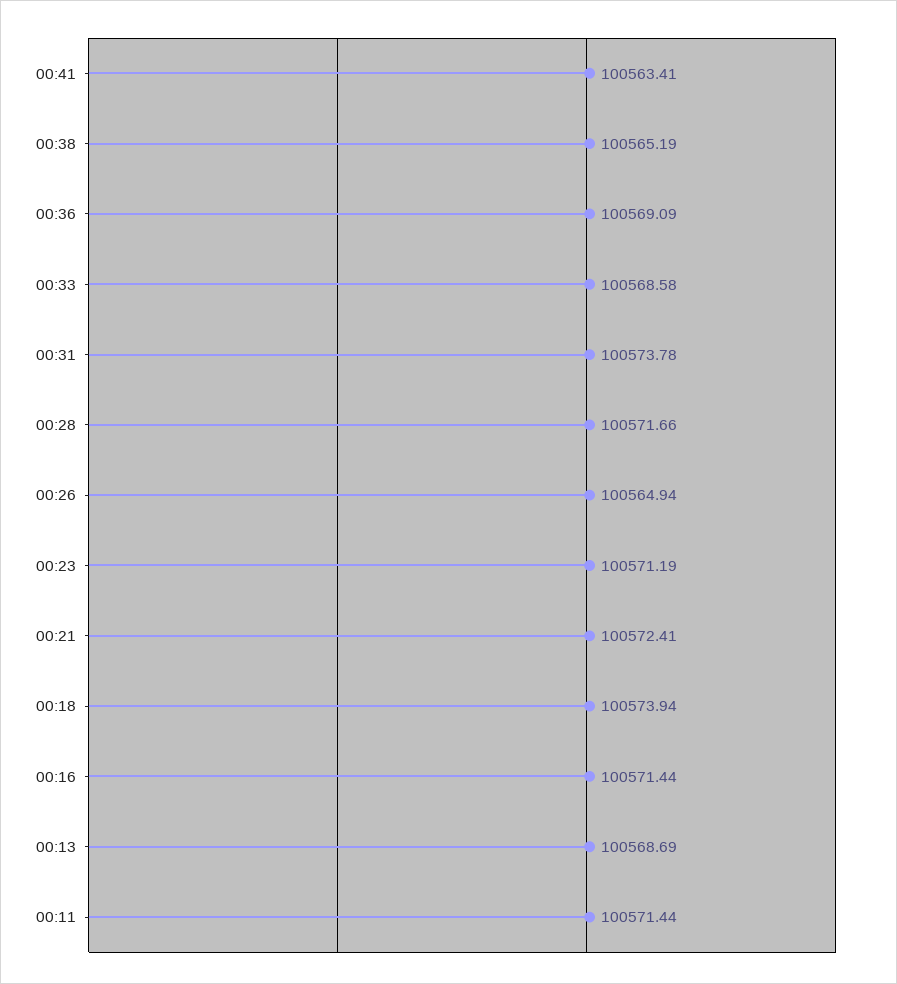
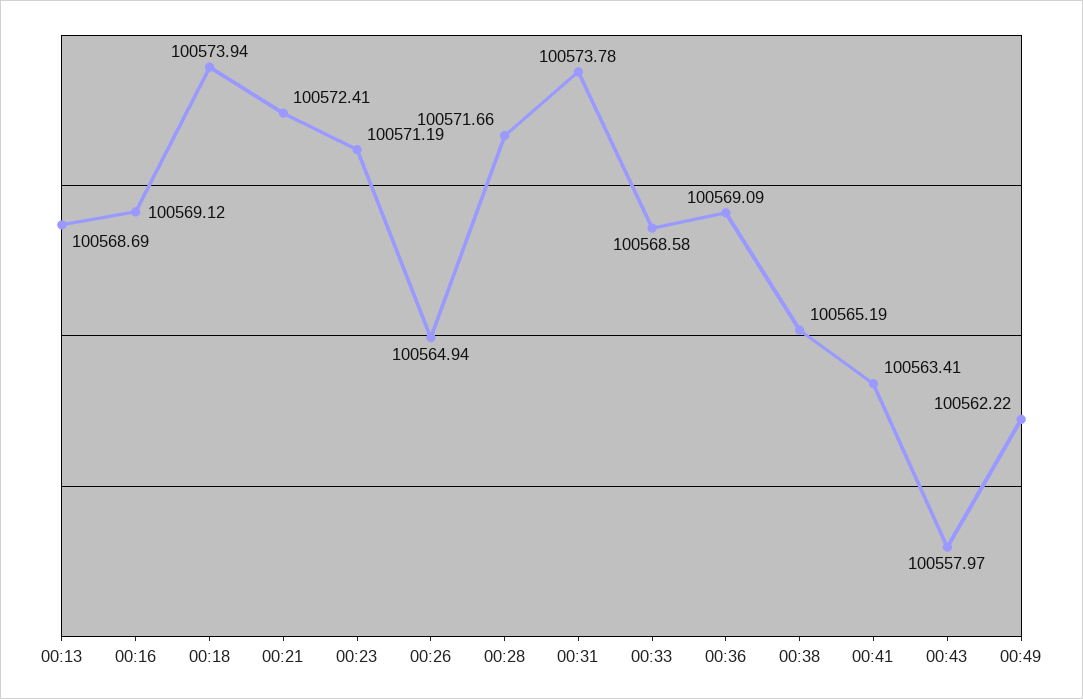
00:16: 100571.44 -> 100569.12
00:11: 100571.44 -> none
00:43: none -> 100557.97
00:49: none -> 100562.22

